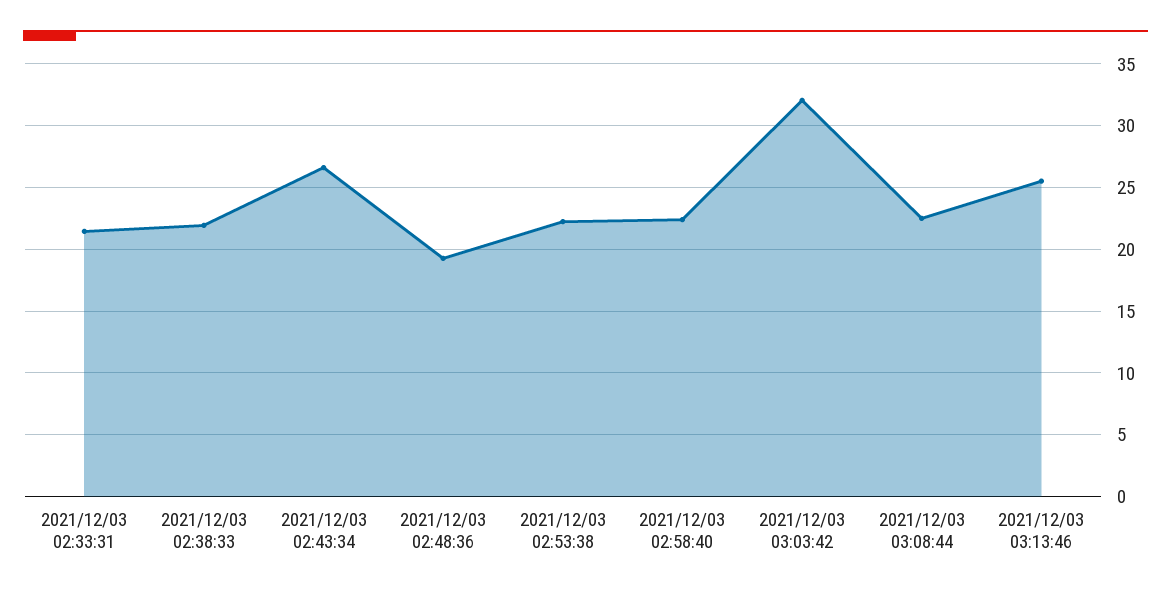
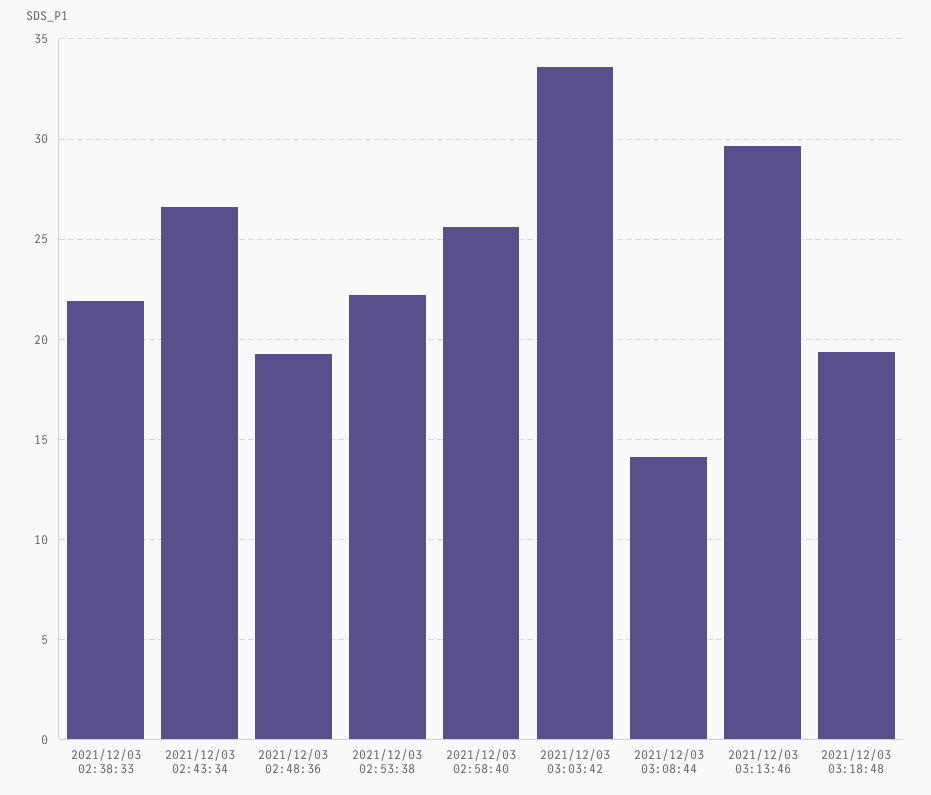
2021/12/03 02:33:31: 21.5 -> none
2021/12/03 02:58:40: 22.5 -> 25.5
2021/12/03 03:03:42: 32 -> 33.5
2021/12/03 03:08:44: 22.5 -> 14
2021/12/03 03:13:46: 25.5 -> 29.5
2021/12/03 03:18:48: none -> 19.5

